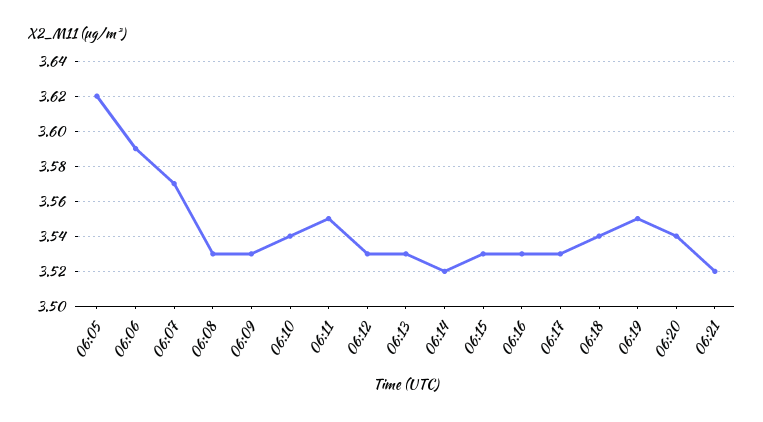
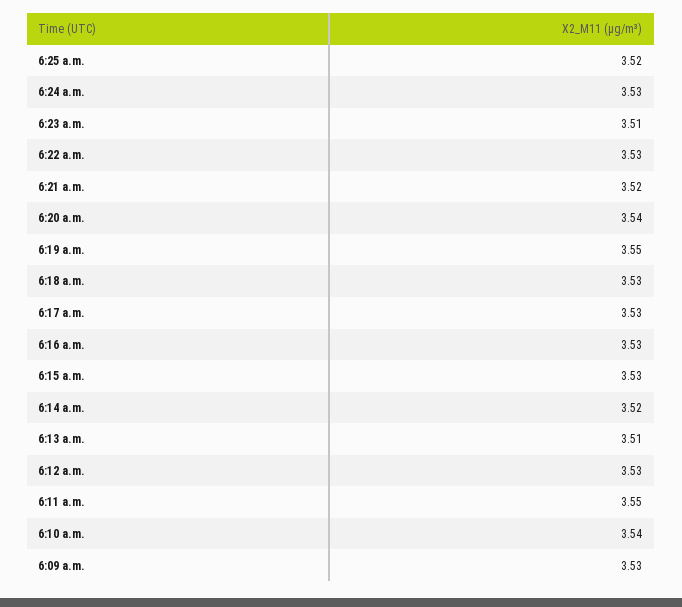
06:05: 3.62 -> none
06:06: 3.59 -> none
06:07: 3.57 -> none
06:08: 3.53 -> none
06:13: 3.53 -> 3.51
06:18: 3.54 -> 3.53
6:25 a.m.: none -> 3.52
6:24 a.m.: none -> 3.53
6:23 a.m.: none -> 3.51
6:22 a.m.: none -> 3.53

